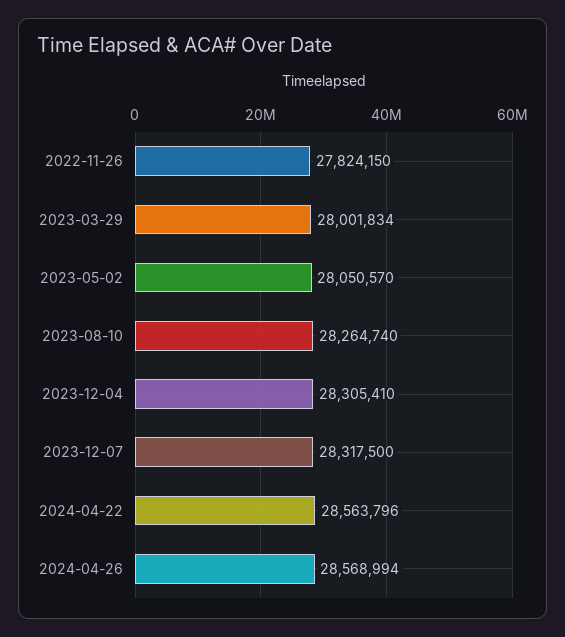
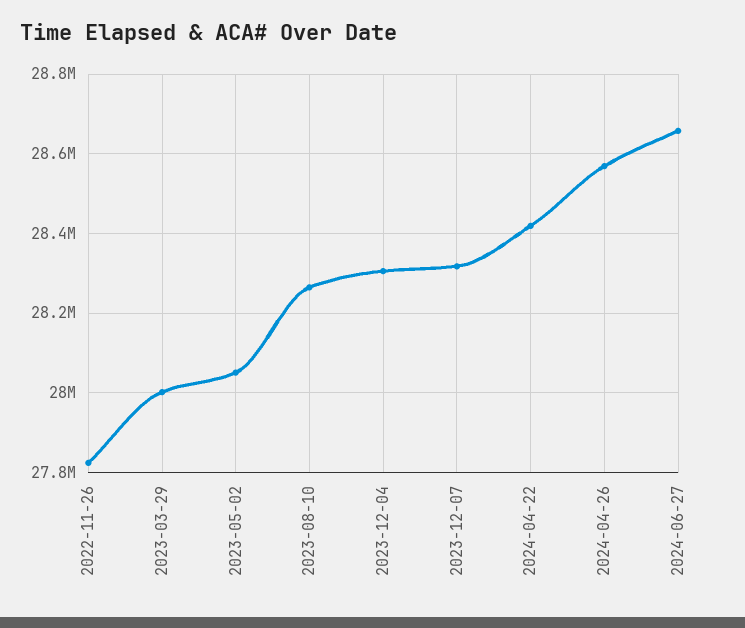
2024-04-22: 28563796 -> 28420000
2024-06-27: none -> 28660000

